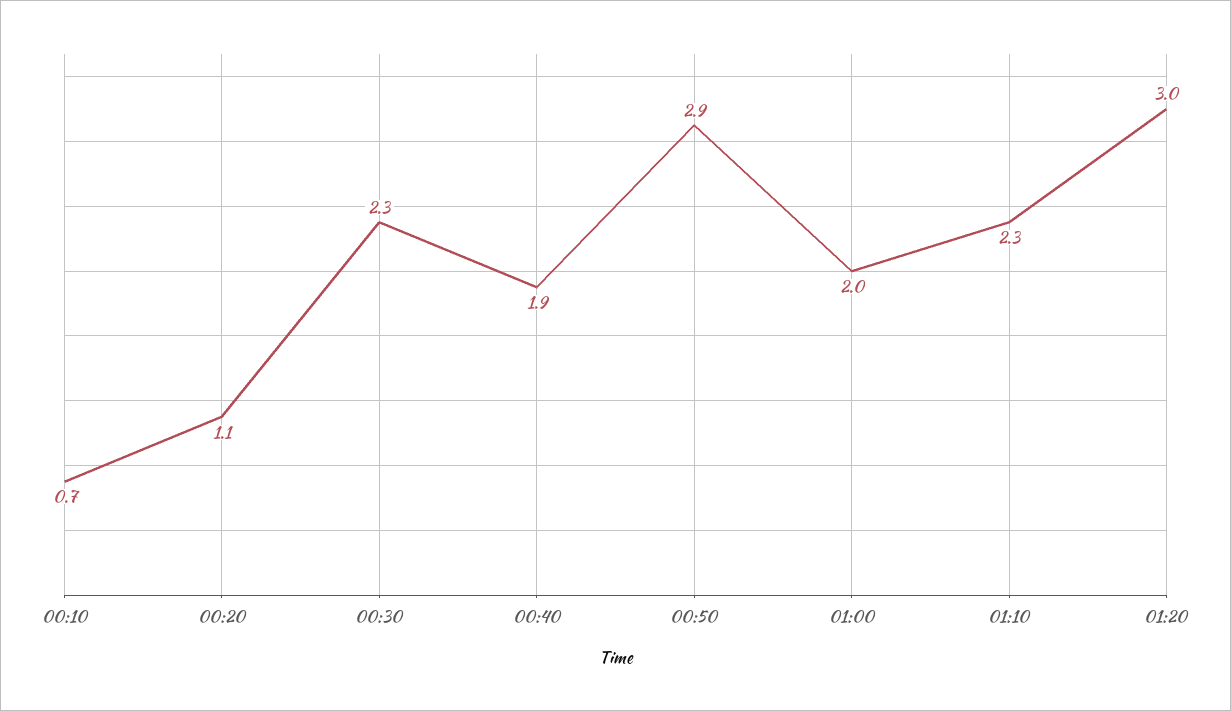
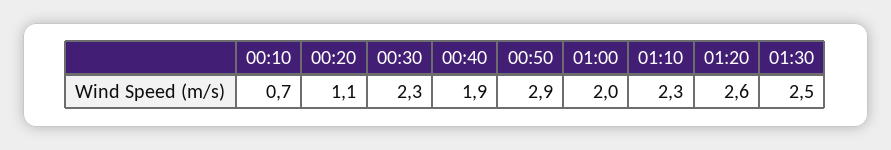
01:20: 3 -> 2.6
01:30: none -> 2.5

